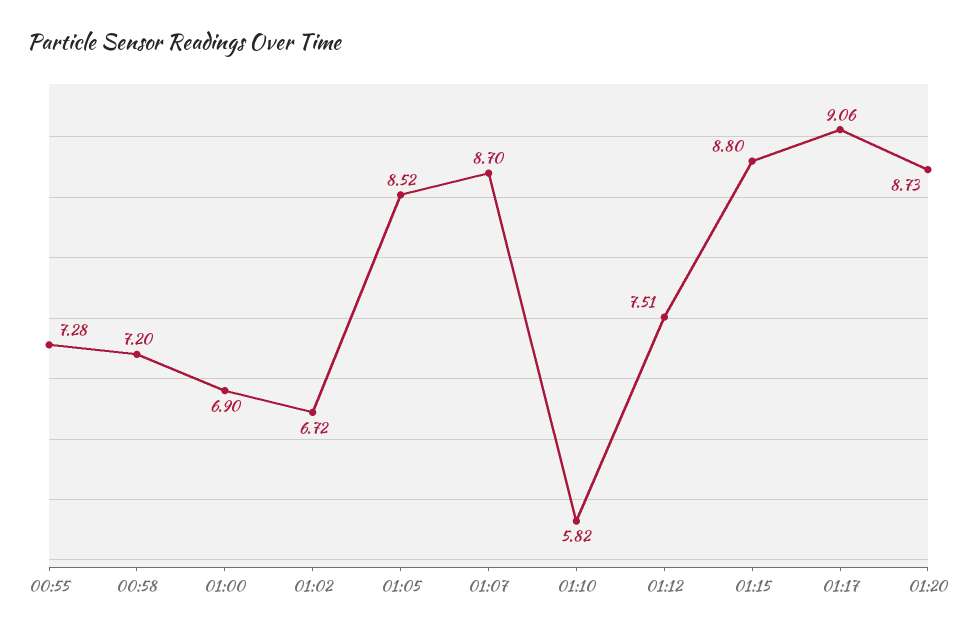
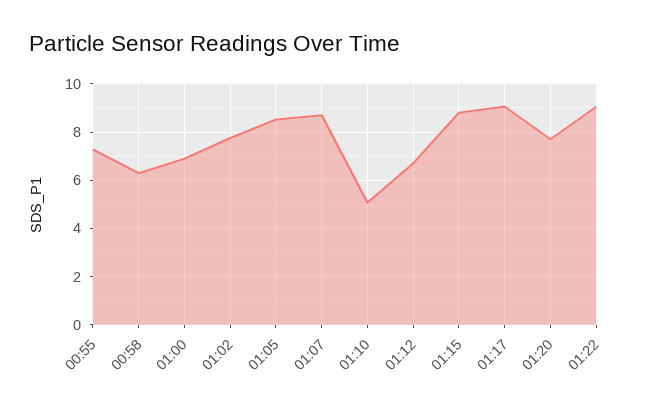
00:58: 7.2 -> 6.25
01:02: 6.72 -> 7.75
01:10: 5.82 -> 5
01:12: 7.51 -> 6.75
01:20: 8.73 -> 7.75
01:22: none -> 9

